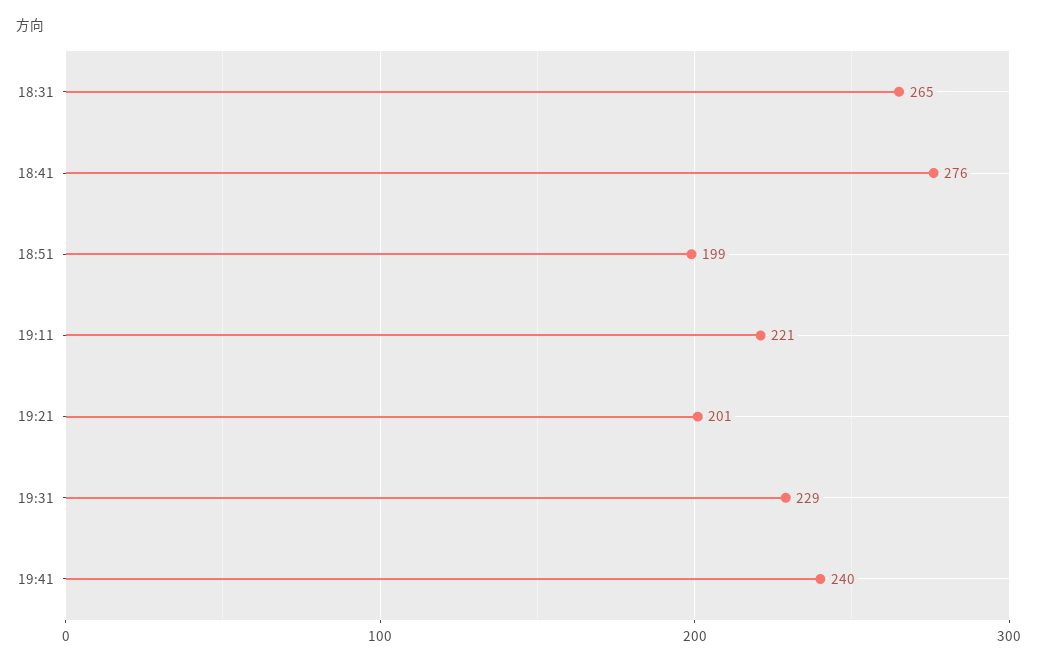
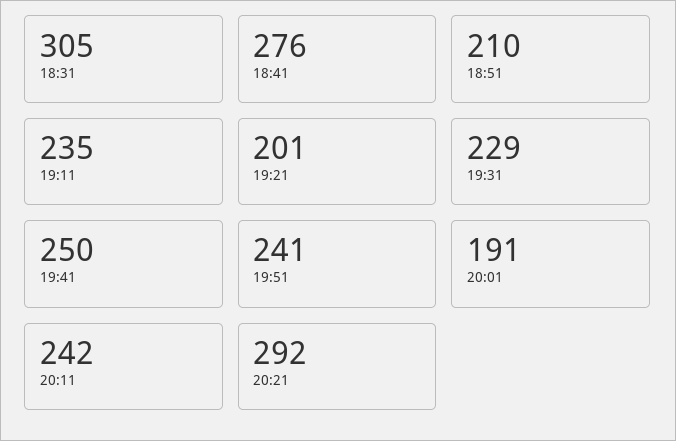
18:31: 265 -> 305
18:51: 199 -> 210
19:11: 221 -> 235
19:41: 240 -> 250
19:51: none -> 241
20:01: none -> 191
20:11: none -> 242
20:21: none -> 292

